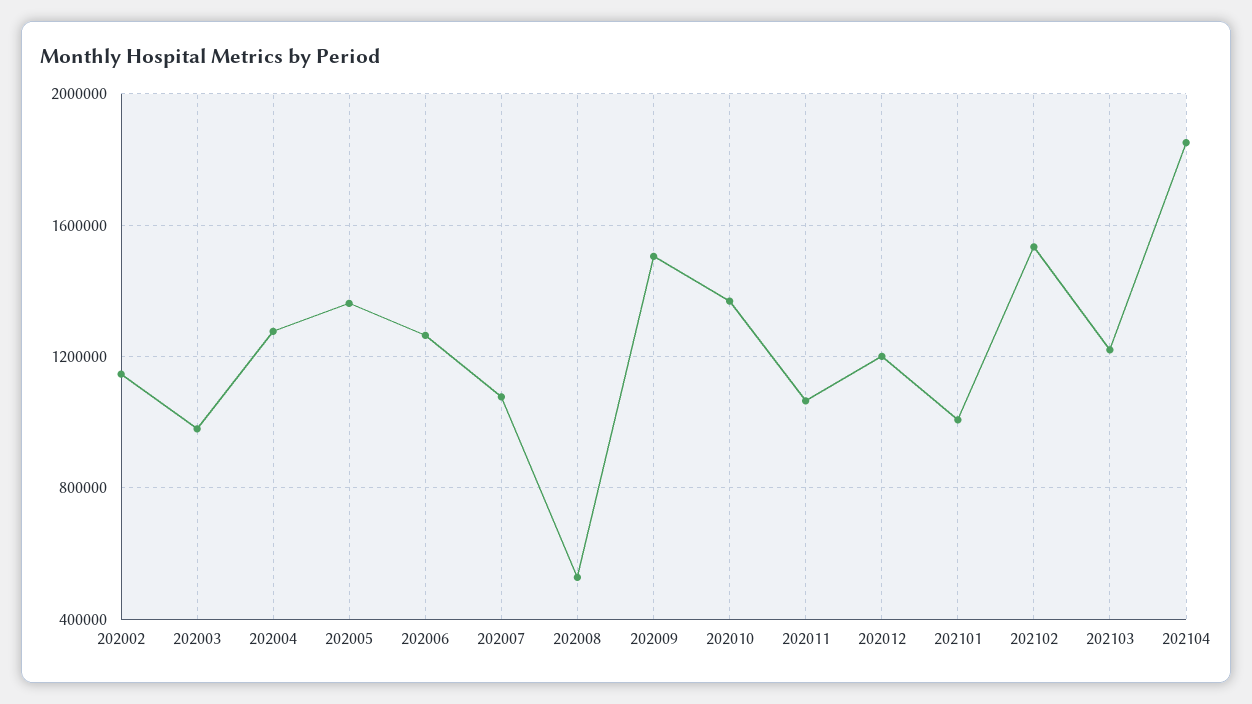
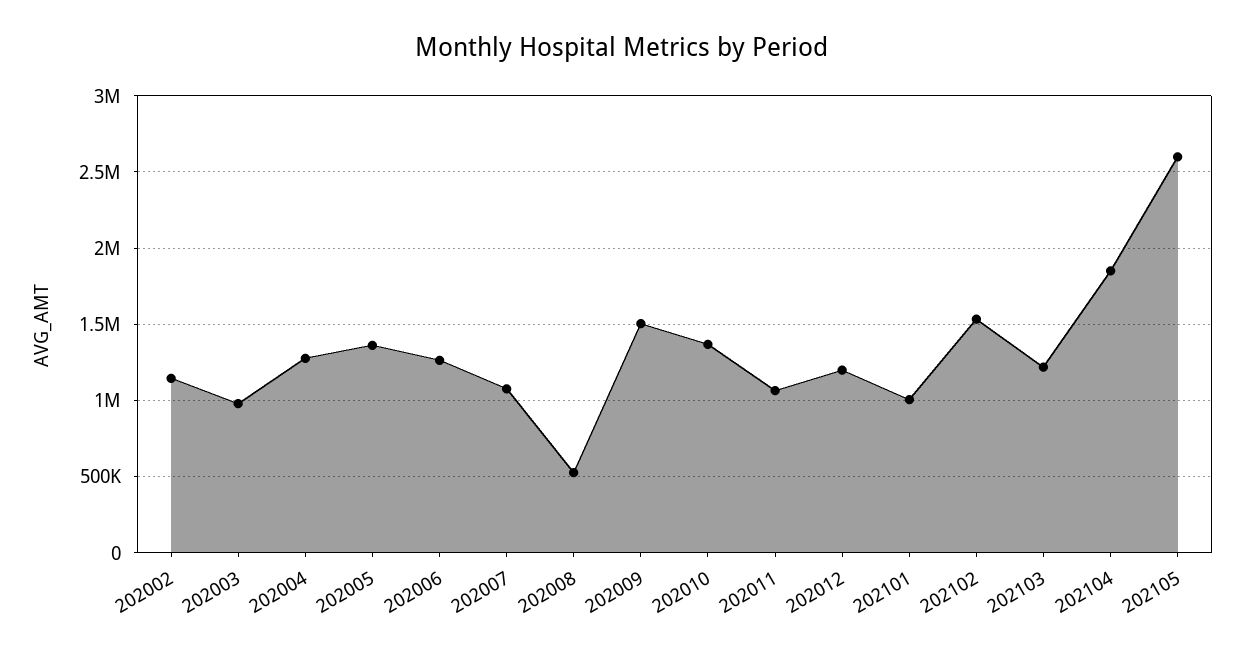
202105: none -> 2600000

